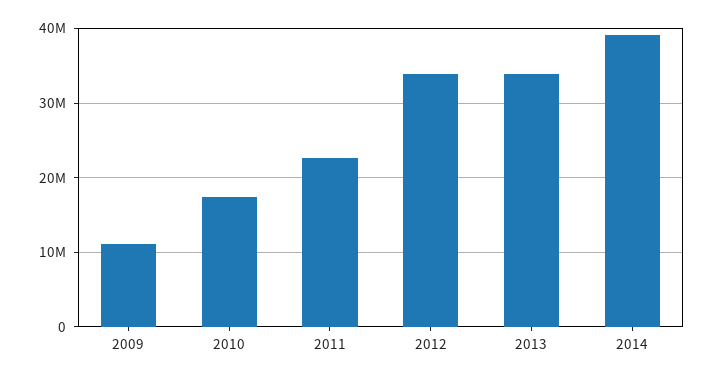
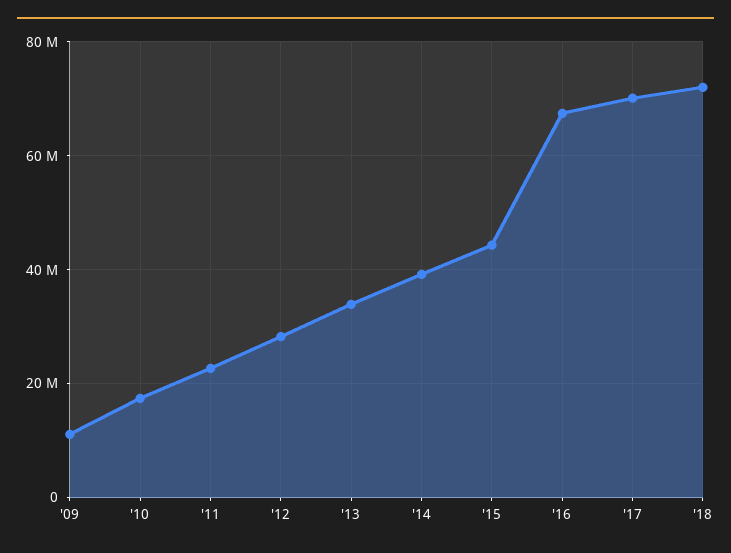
2012: 34000000 -> 28000000
'15: none -> 44000000
'16: none -> 68000000
'17: none -> 70000000
'18: none -> 72000000

